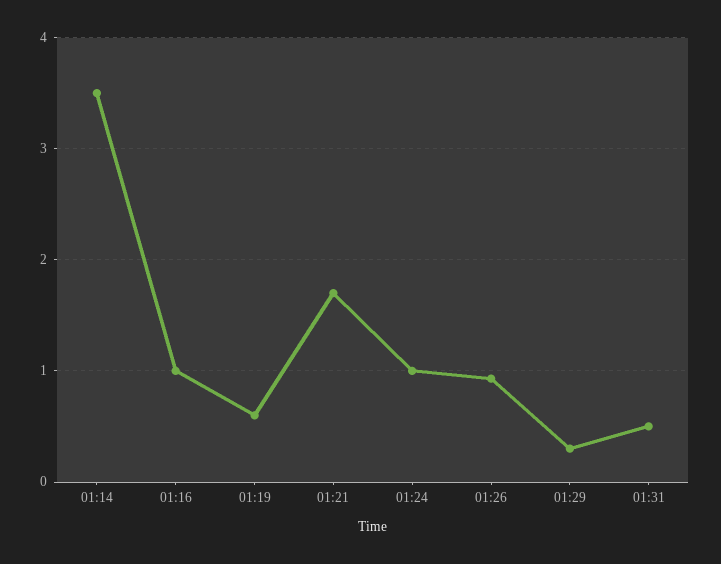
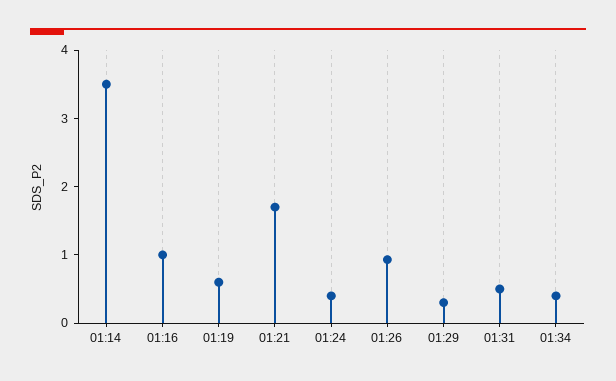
01:24: 1 -> 0.4
01:34: none -> 0.4

